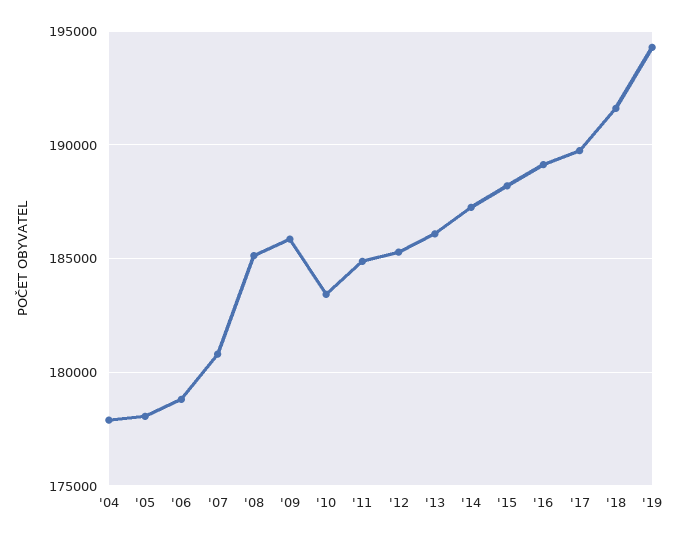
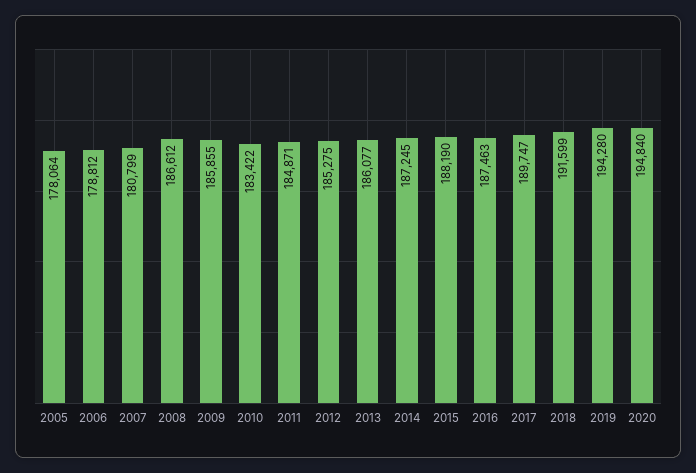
'04: 178000 -> none
'08: 185000 -> 186612
'16: 189000 -> 187463
2020: none -> 194840

